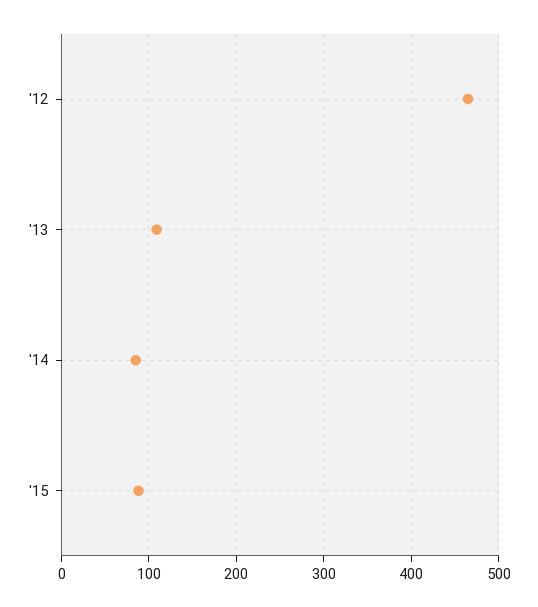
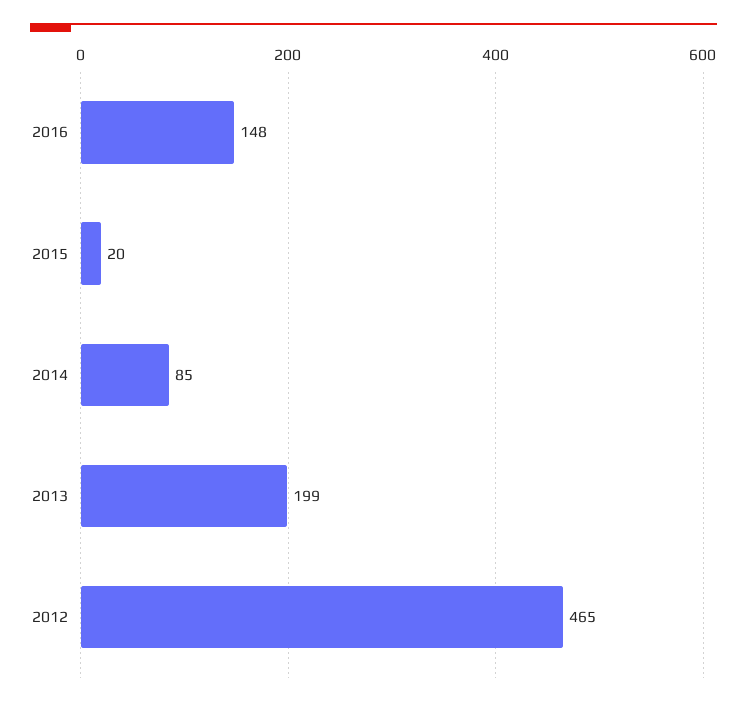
'13: 110 -> 199
'15: 90 -> 20
2016: none -> 148

